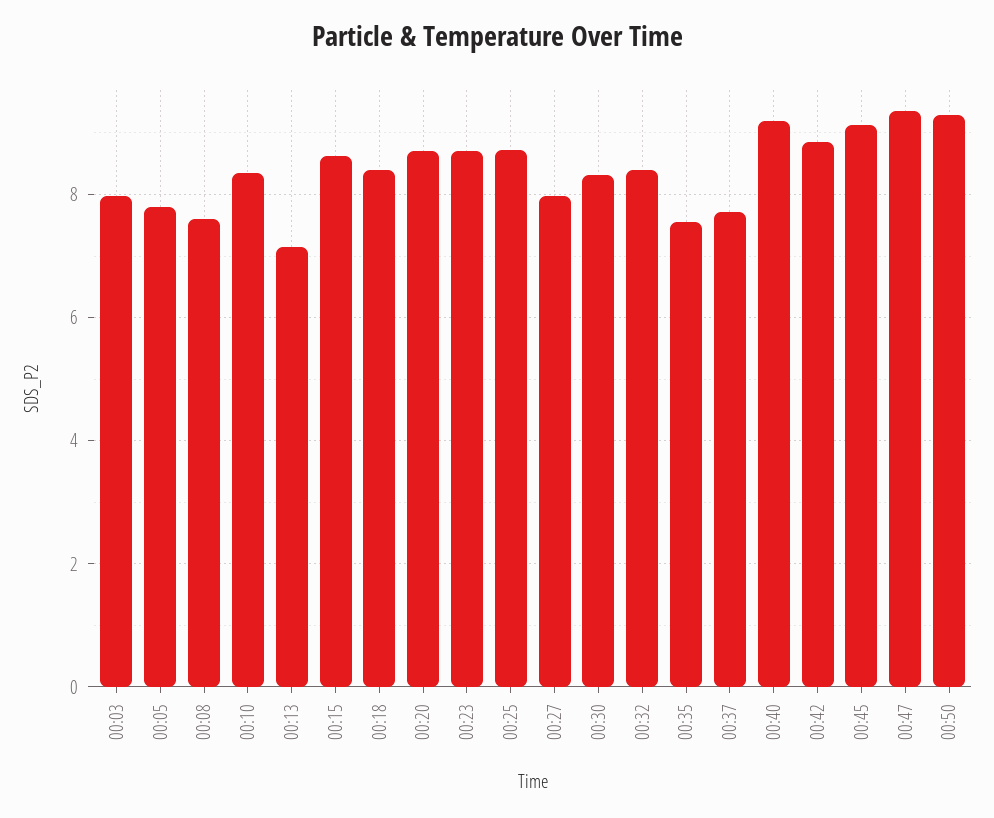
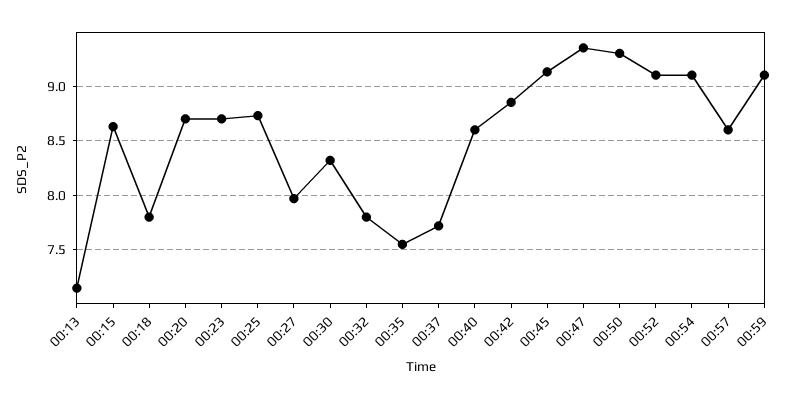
00:03: 8 -> none
00:05: 7.8 -> none
00:08: 7.6 -> none
00:10: 8.4 -> none
00:18: 8.4 -> 7.8
00:32: 8.4 -> 7.8
00:40: 9.2 -> 8.6
00:52: none -> 9.1
00:54: none -> 9.1
00:57: none -> 8.6
00:59: none -> 9.1

